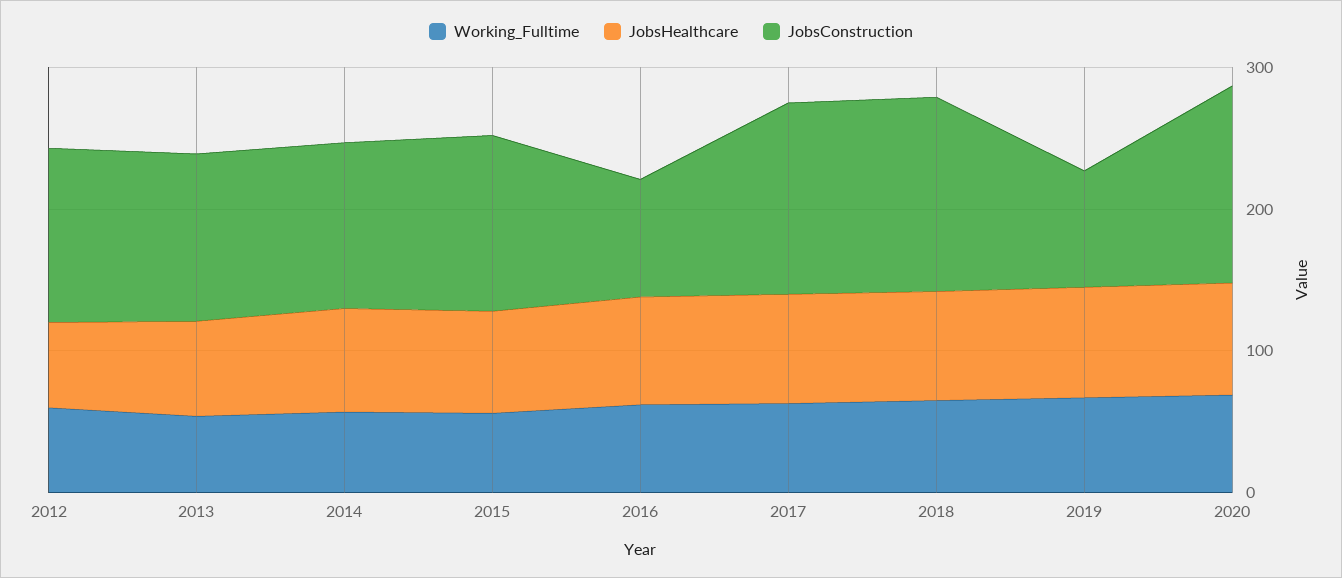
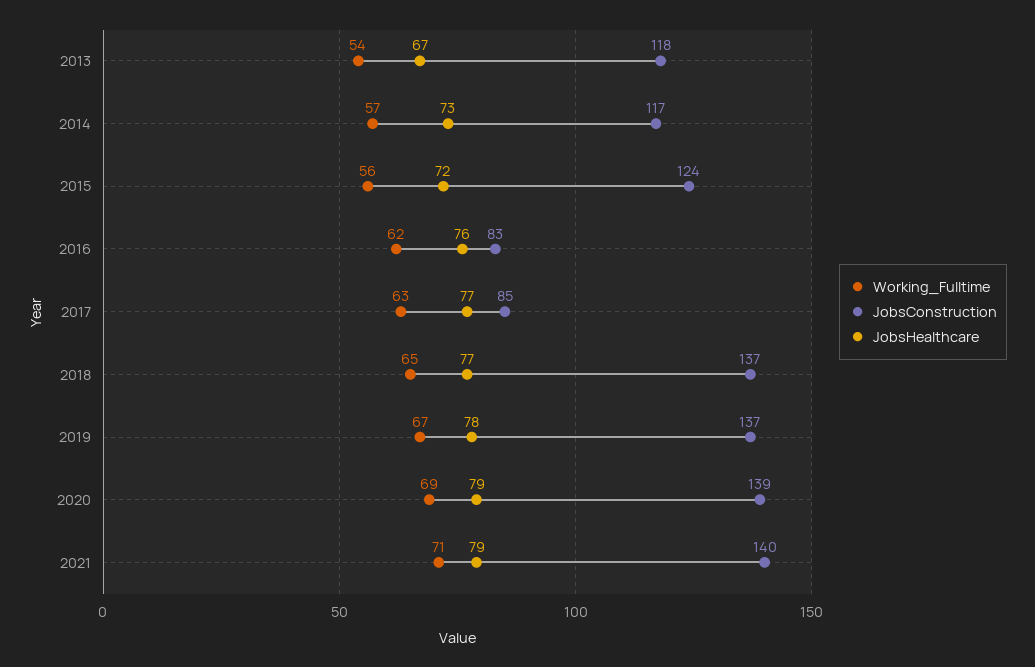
Working_Fulltime, 2012: 60 -> none
JobsHealthcare, 2012: 60 -> none
JobsConstruction, 2012: 120 -> none
JobsConstruction, 2017: 140 -> 85
JobsConstruction, 2019: 80 -> 137
Working_Fulltime, 2021: none -> 71
JobsConstruction, 2021: none -> 140
JobsHealthcare, 2021: none -> 79

